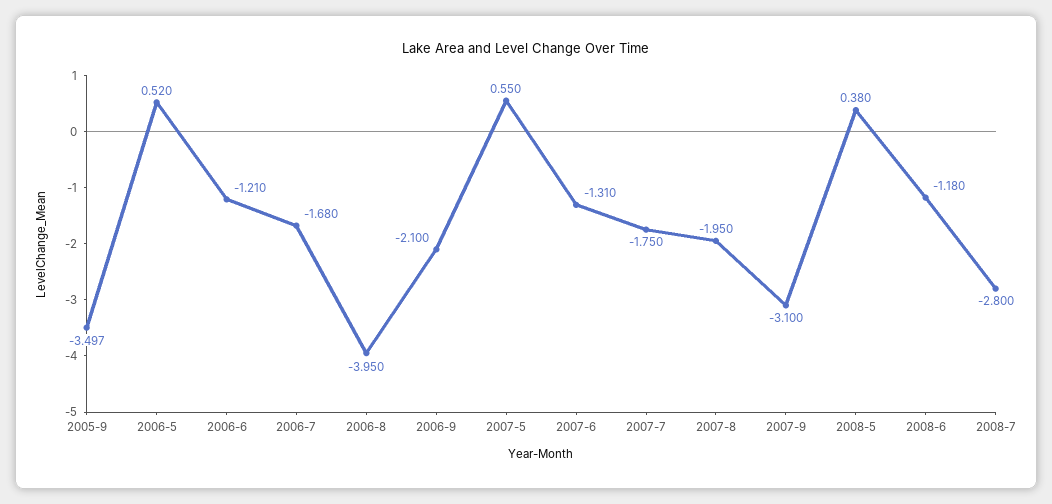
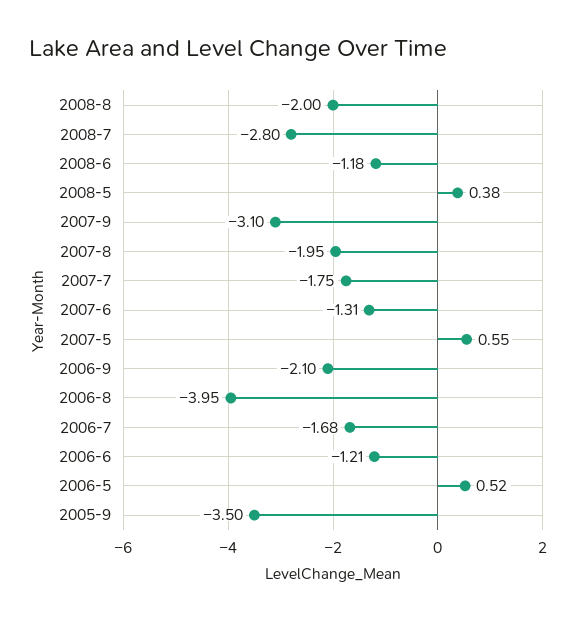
2008-8: none -> -2

